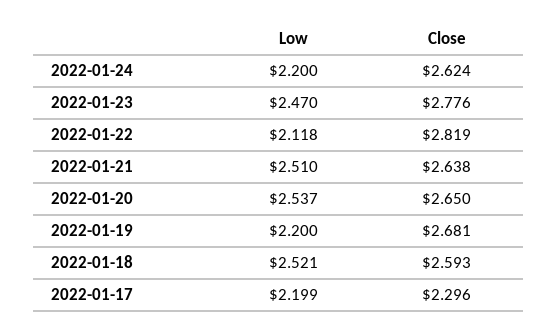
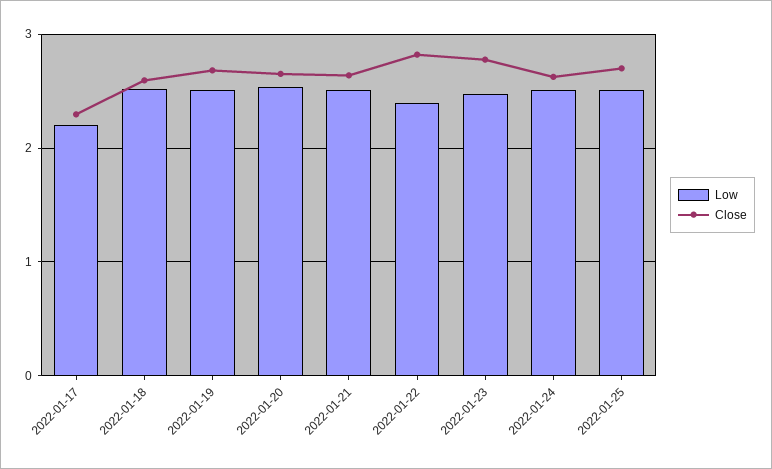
Low, 2022-01-24: 2.2 -> 2.5
Low, 2022-01-22: 2.118 -> 2.4
Low, 2022-01-19: 2.2 -> 2.5
Low, 2022-01-25: none -> 2.5
Close, 2022-01-25: none -> 2.7

